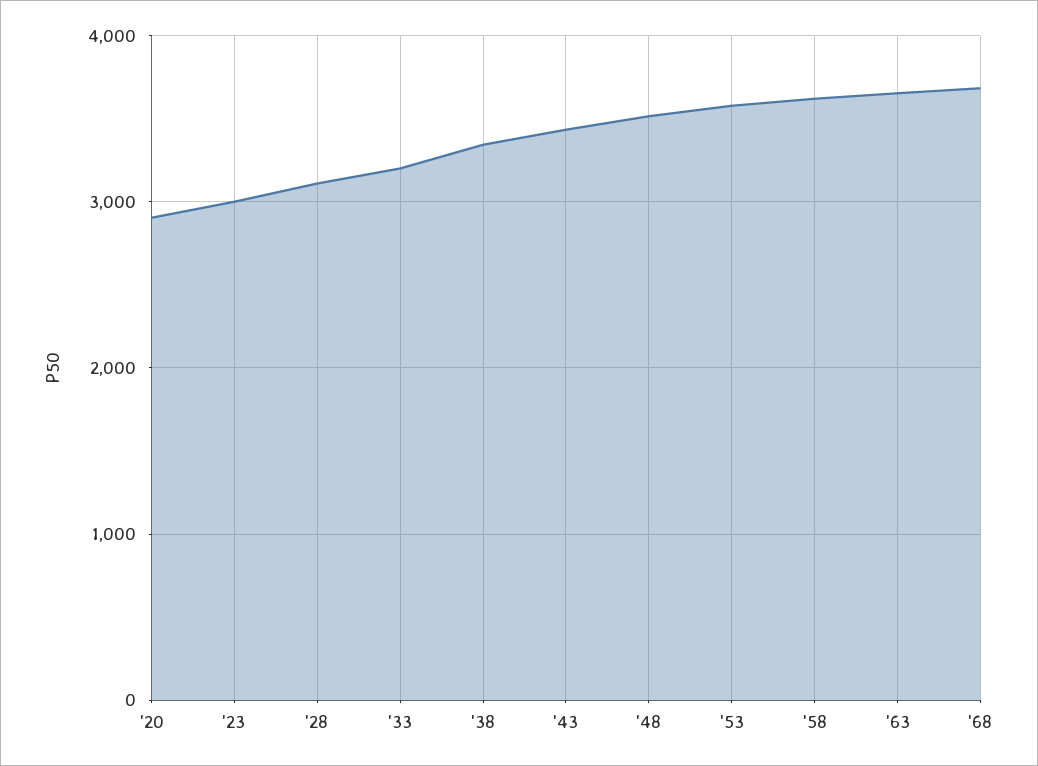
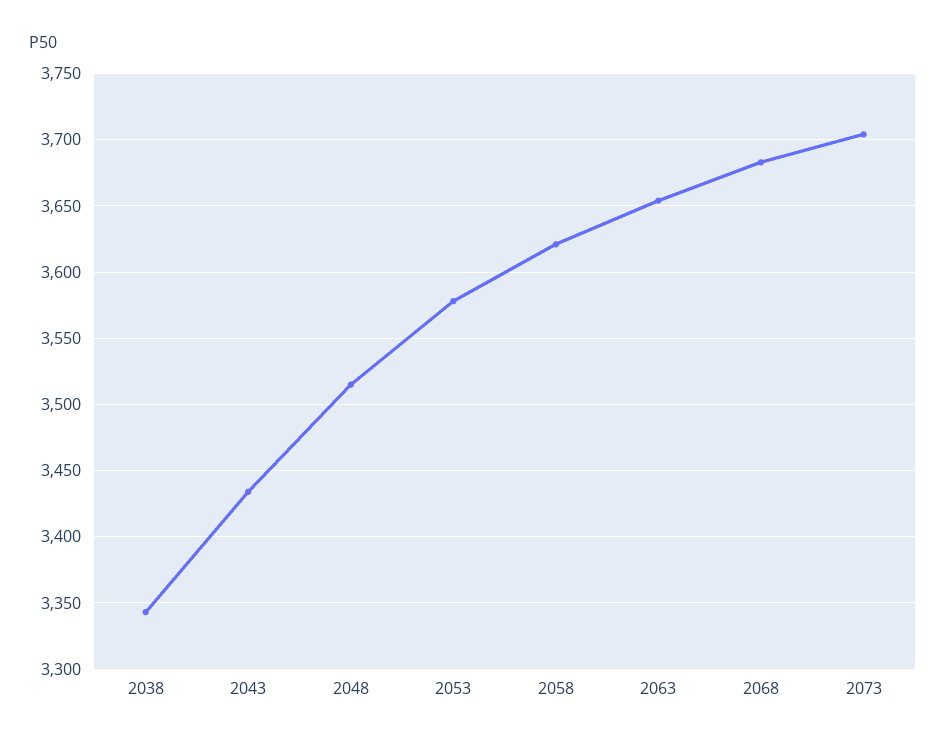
'20: 2900 -> none
'23: 3000 -> none
'28: 3100 -> none
'33: 3200 -> none
2073: none -> 3705

